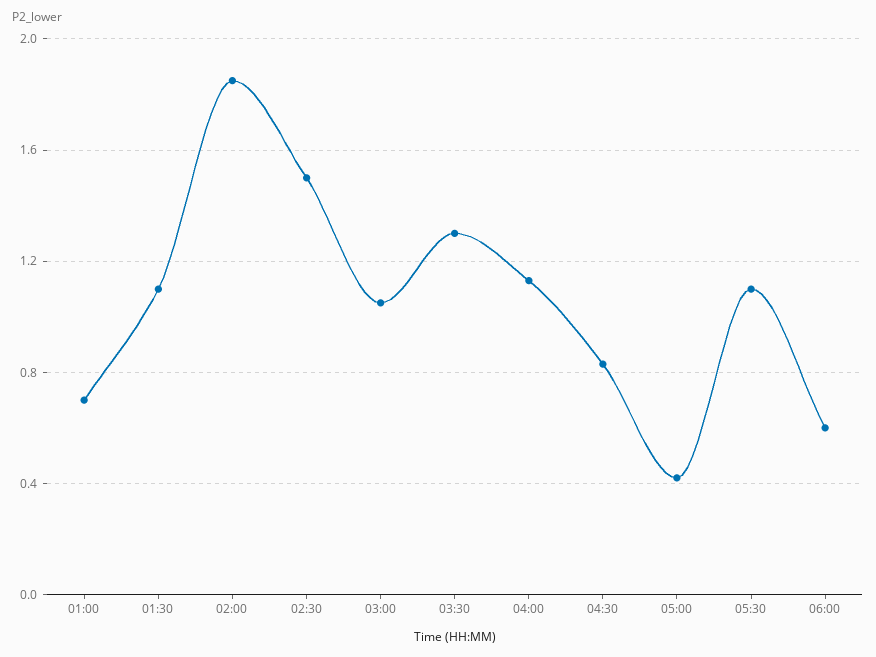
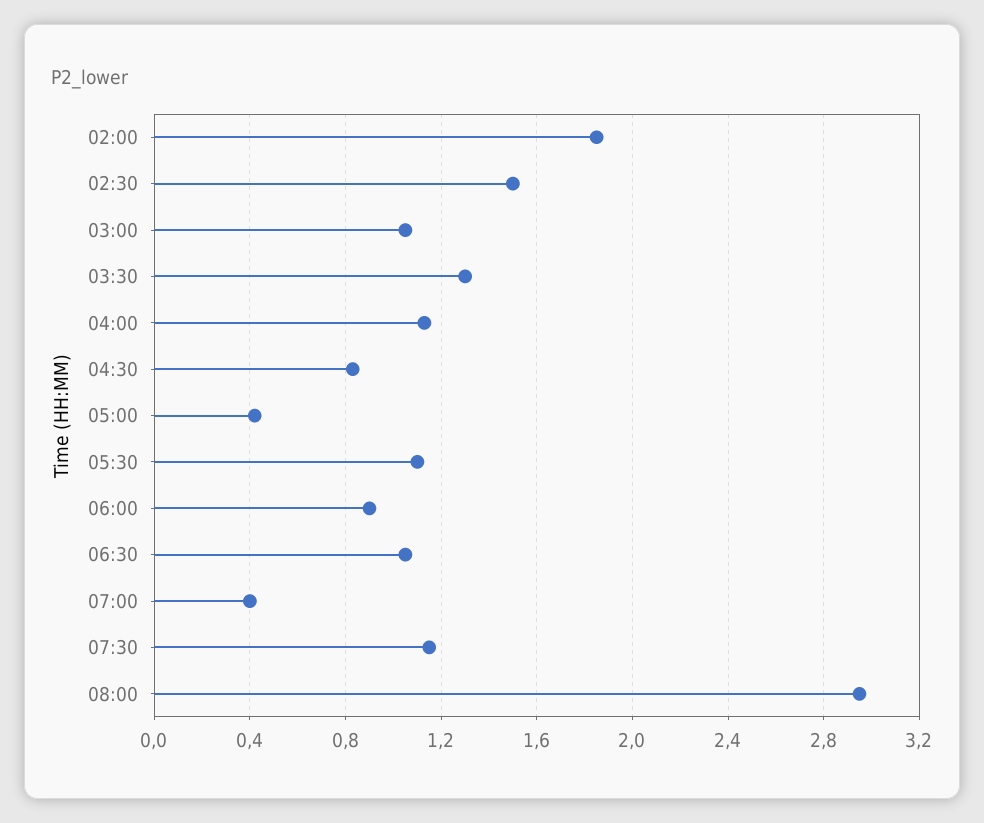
01:00: 0.7 -> none
01:30: 1.1 -> none
06:00: 0.6 -> 0.9
06:30: none -> 1.05
07:00: none -> 0.4
07:30: none -> 1.15
08:00: none -> 2.95

